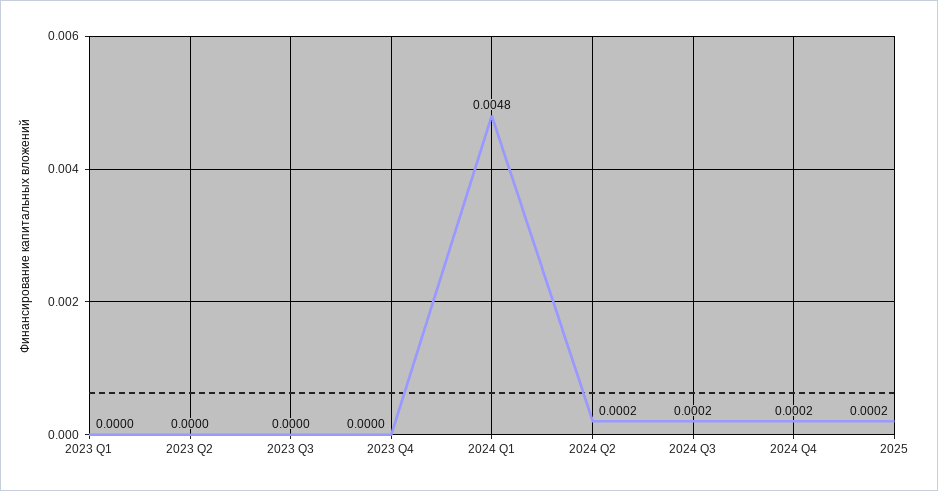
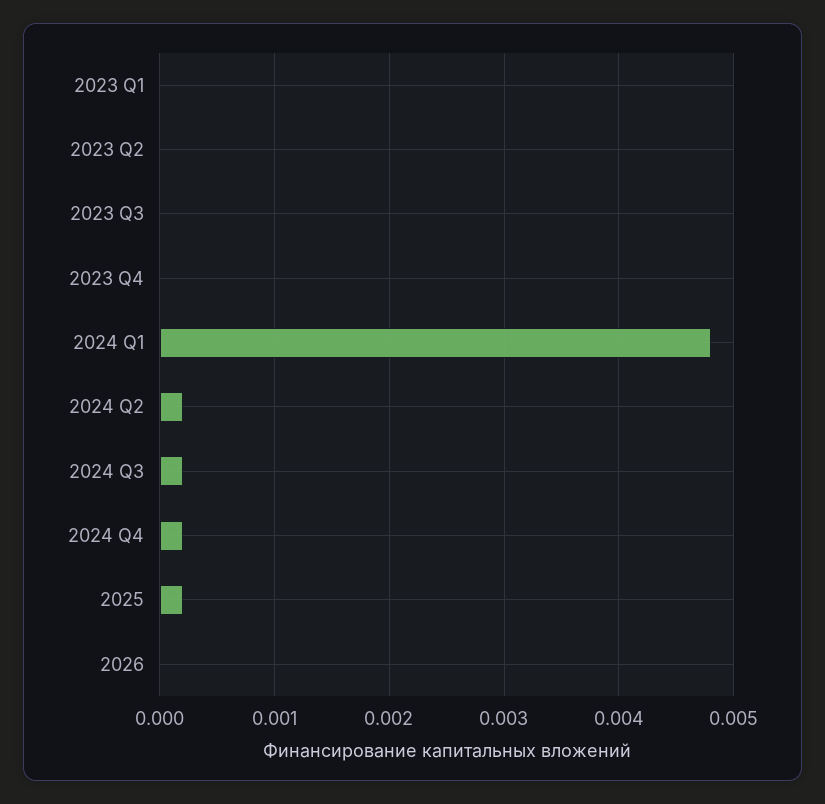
2026: none -> 0

